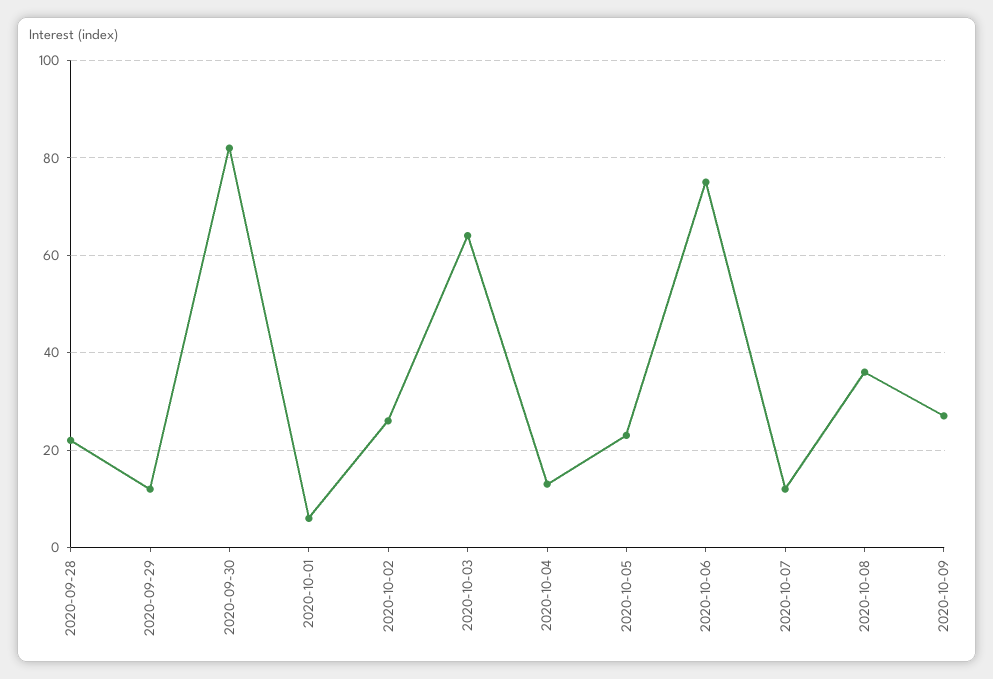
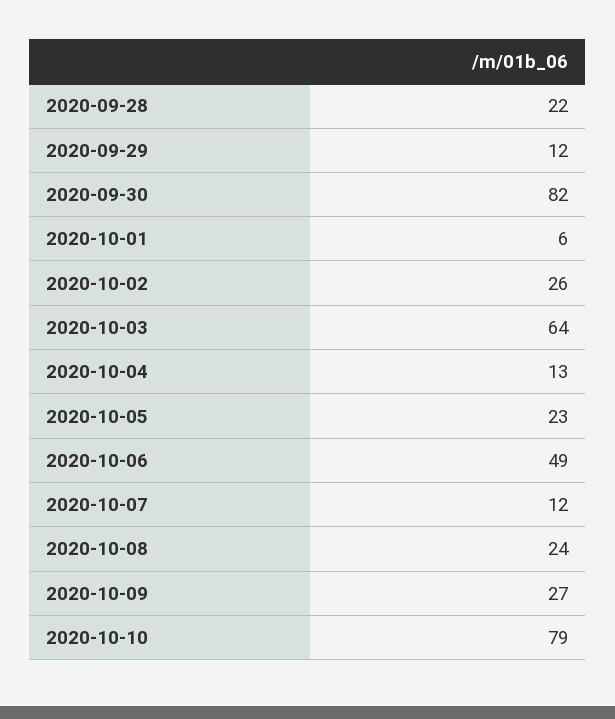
2020-10-06: 75 -> 49
2020-10-08: 35 -> 24
2020-10-10: none -> 79

